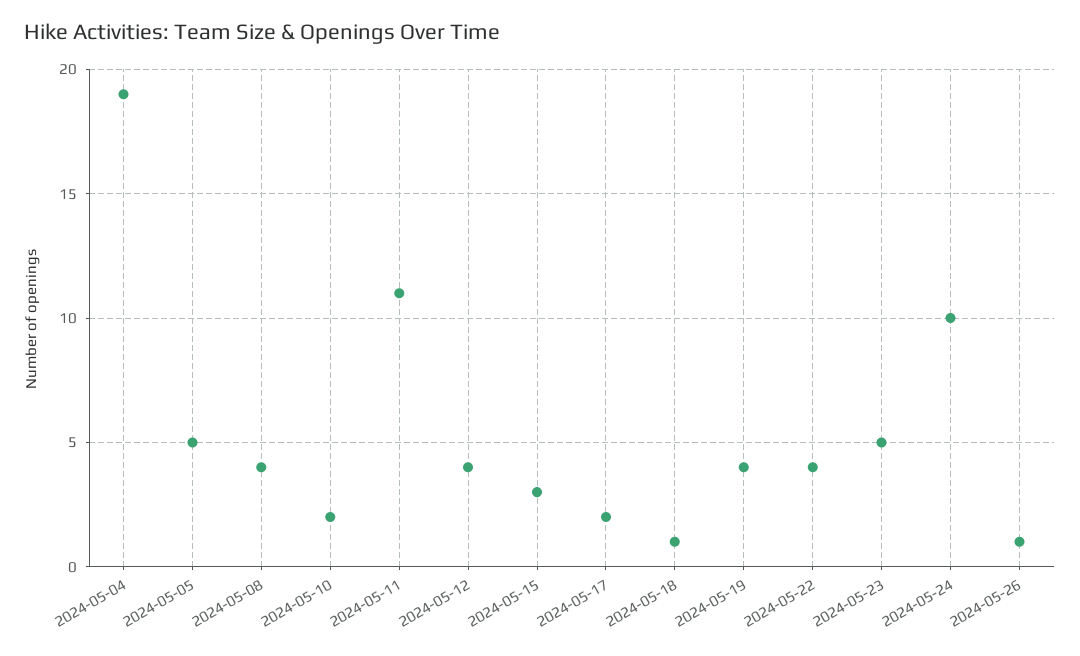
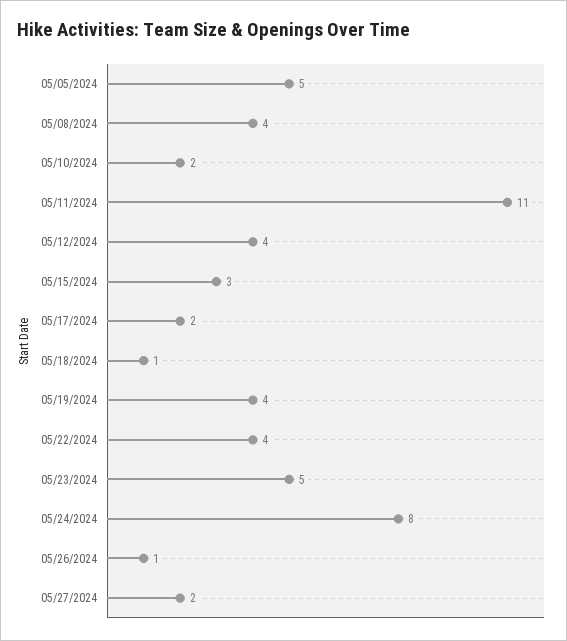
2024-05-04: 19 -> none
2024-05-24: 10 -> 8
05/27/2024: none -> 2

